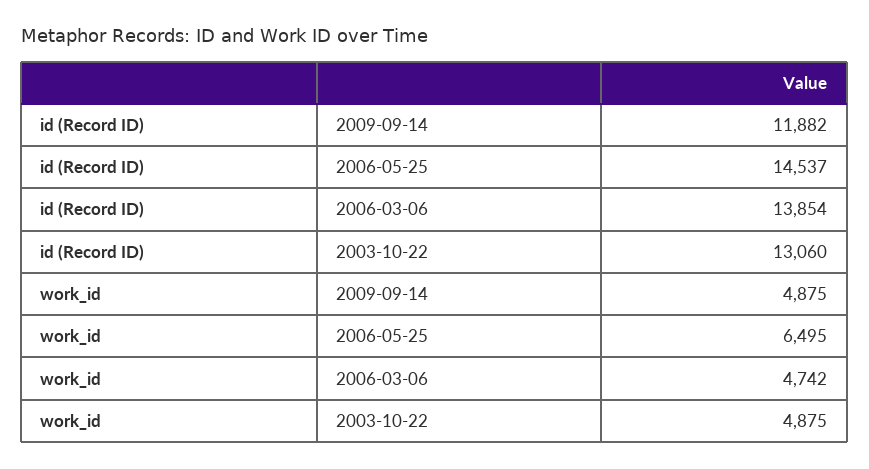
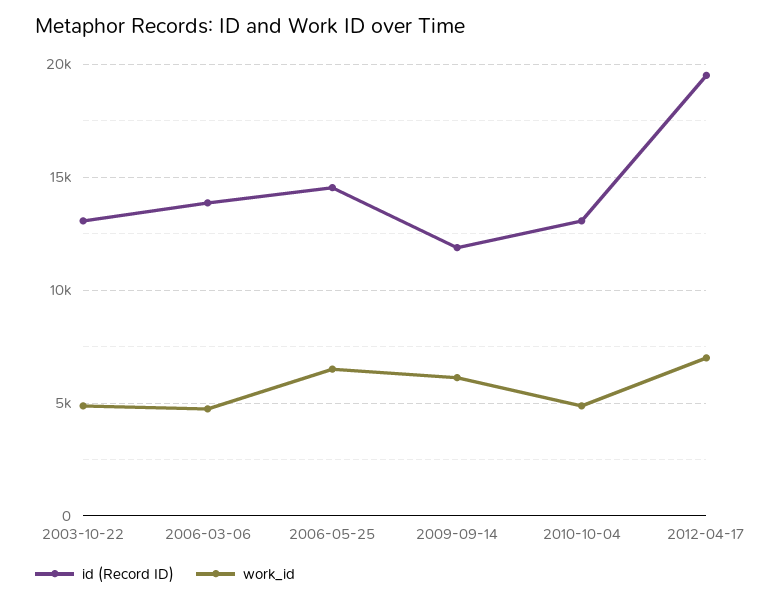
work_id, 2009-09-14: 4875 -> 6000
id (Record ID), 2010-10-04: none -> 13000
work_id, 2010-10-04: none -> 5000
id (Record ID), 2012-04-17: none -> 19500
work_id, 2012-04-17: none -> 7000

